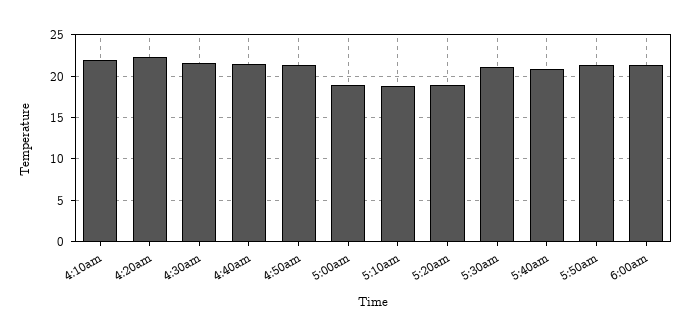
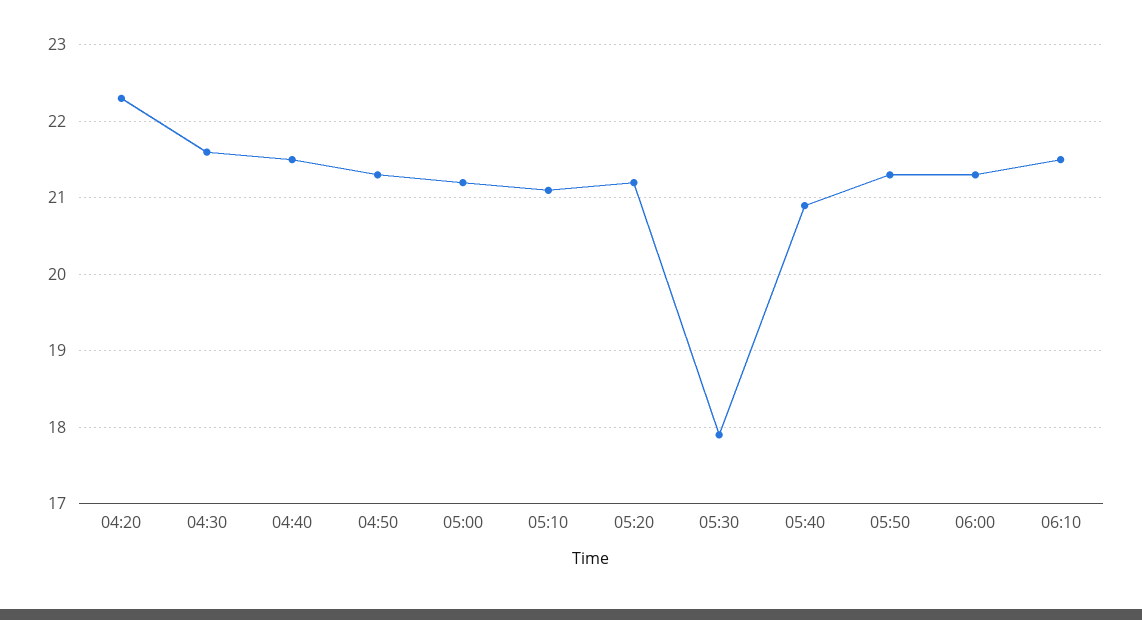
4:10am: 22 -> none
5:00am: 19 -> 21.2
5:10am: 19 -> 21.1
5:20am: 19 -> 21.2
5:30am: 21 -> 17.9
06:10: none -> 21.5

